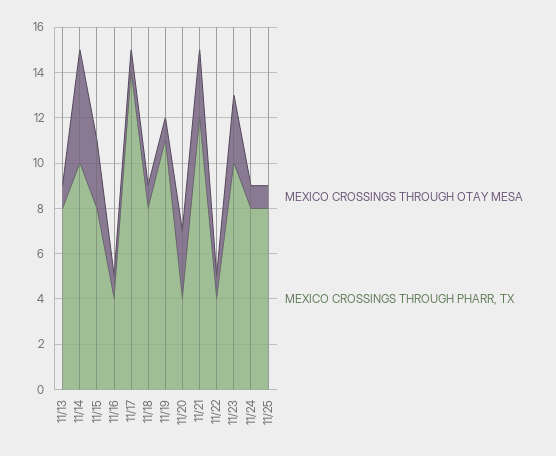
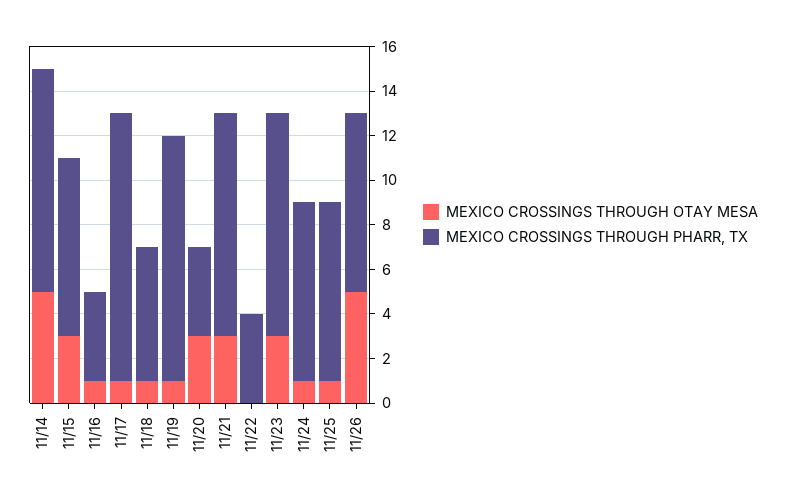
MEXICO CROSSINGS THROUGH OTAY MESA, 11/13: 1 -> none
MEXICO CROSSINGS THROUGH PHARR, TX, 11/13: 8 -> none
MEXICO CROSSINGS THROUGH PHARR, TX, 11/17: 14 -> 12
MEXICO CROSSINGS THROUGH PHARR, TX, 11/18: 8 -> 6
MEXICO CROSSINGS THROUGH PHARR, TX, 11/21: 12 -> 10
MEXICO CROSSINGS THROUGH OTAY MESA, 11/22: 1 -> 0
MEXICO CROSSINGS THROUGH OTAY MESA, 11/26: none -> 5
MEXICO CROSSINGS THROUGH PHARR, TX, 11/26: none -> 8

